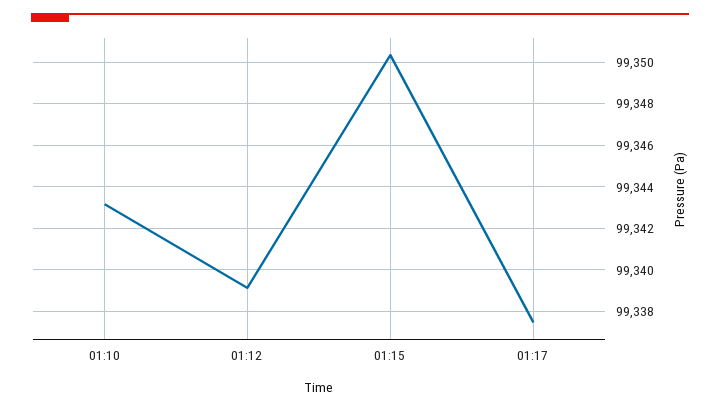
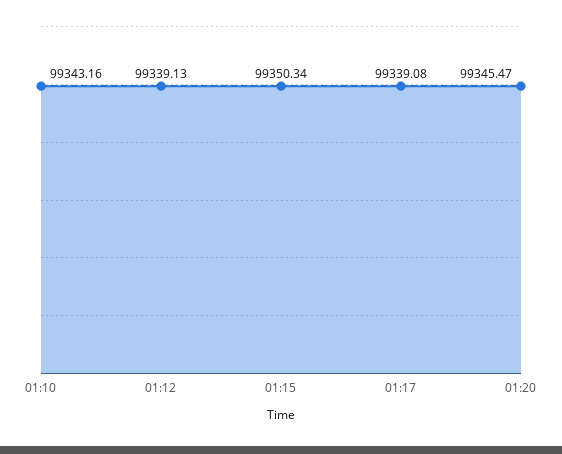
01:17: 99337.5 -> 99339.08
01:20: none -> 99345.47

